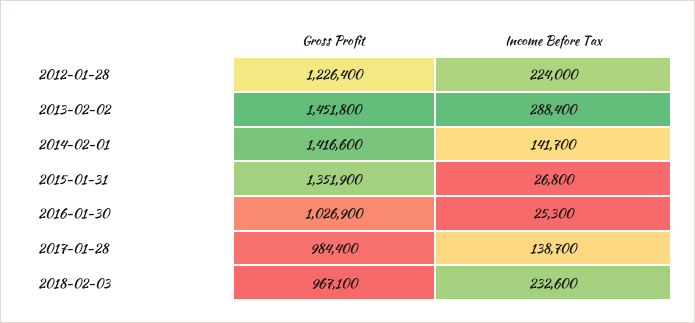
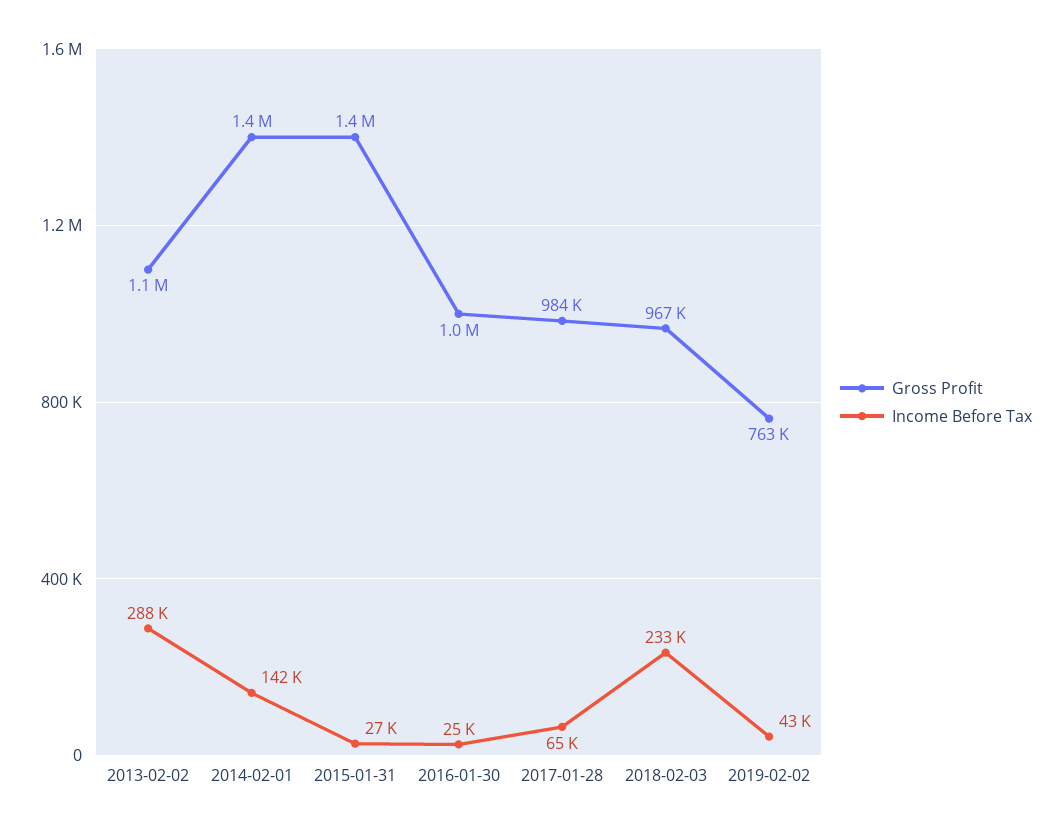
Gross Profit, 2012-01-28: 1226400 -> none
Income Before Tax, 2012-01-28: 224000 -> none
Gross Profit, 2013-02-02: 1451800 -> 1100000
Income Before Tax, 2017-01-28: 138700 -> 65000
Gross Profit, 2019-02-02: none -> 763000
Income Before Tax, 2019-02-02: none -> 43000

